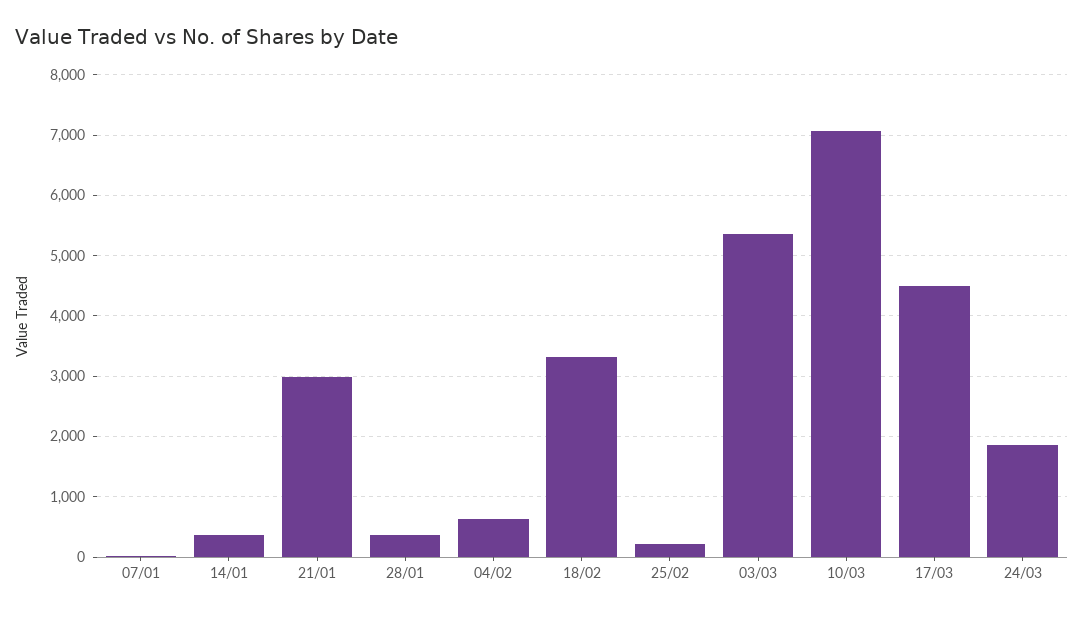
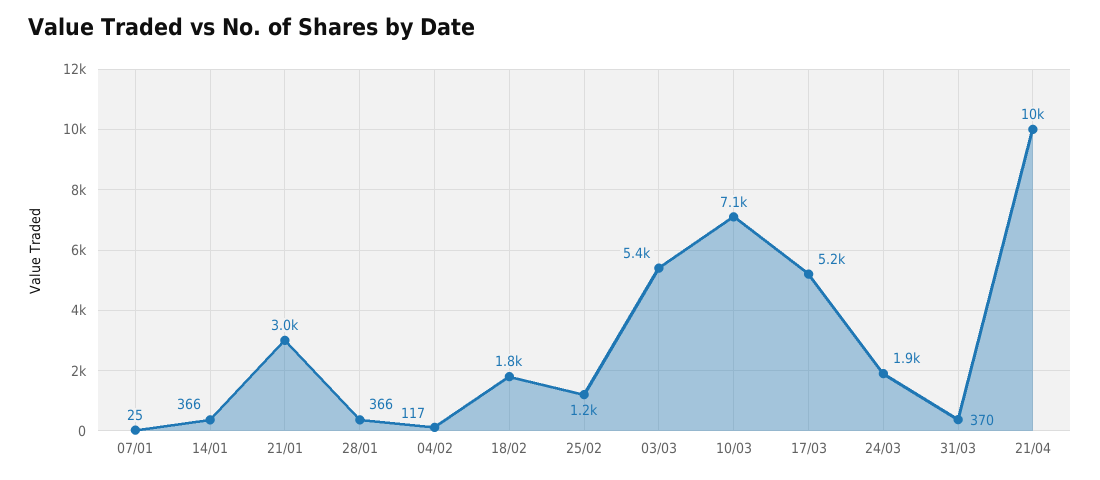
04/02: 600 -> 117
18/02: 3300 -> 1800
25/02: 200 -> 1200
17/03: 4500 -> 5200
31/03: none -> 370
21/04: none -> 10000

